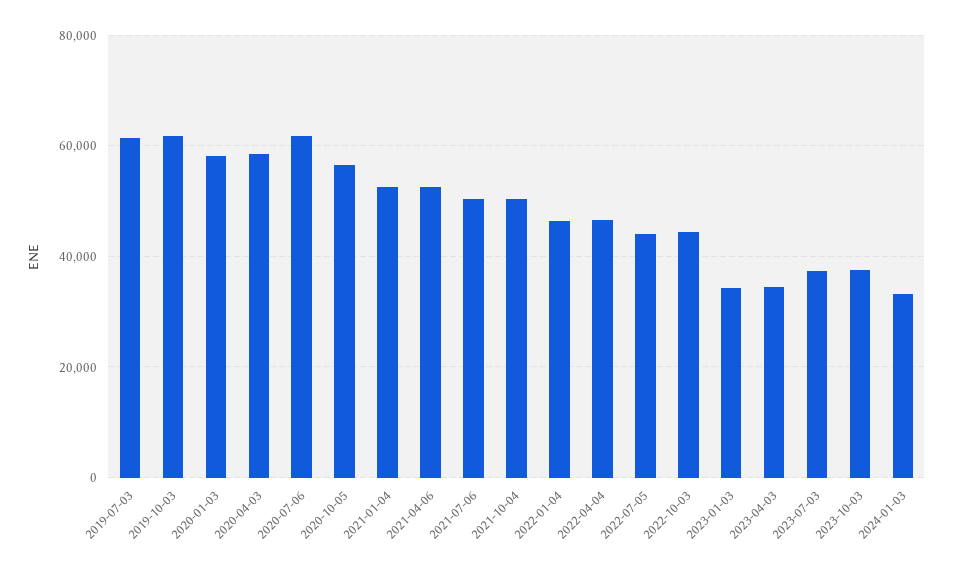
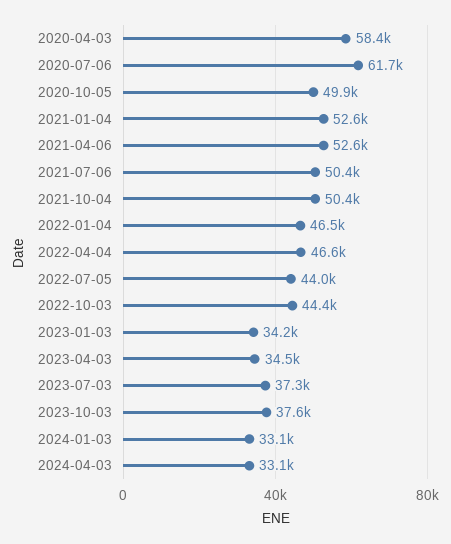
2019-07-03: 62000 -> none
2019-10-03: 62000 -> none
2020-01-03: 58000 -> none
2020-10-05: 56000 -> 49900
2024-04-03: none -> 33100

